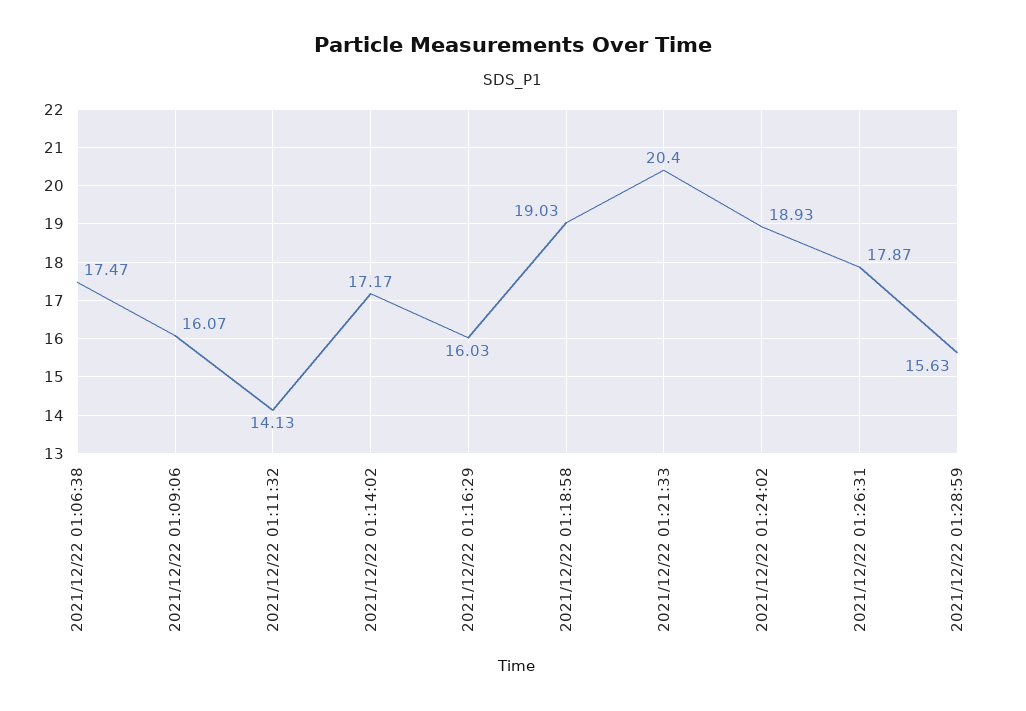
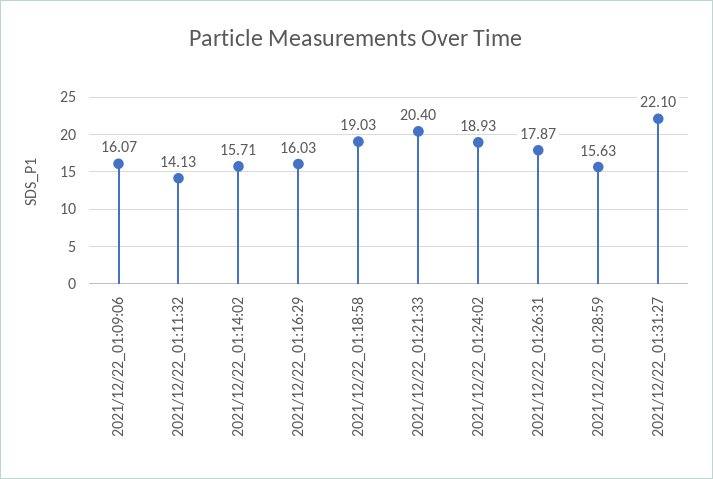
2021/12/22 01:06:38: 17.47 -> none
2021/12/22 01:14:02: 17.17 -> 15.71
2021/12/22_01:31:27: none -> 22.1

